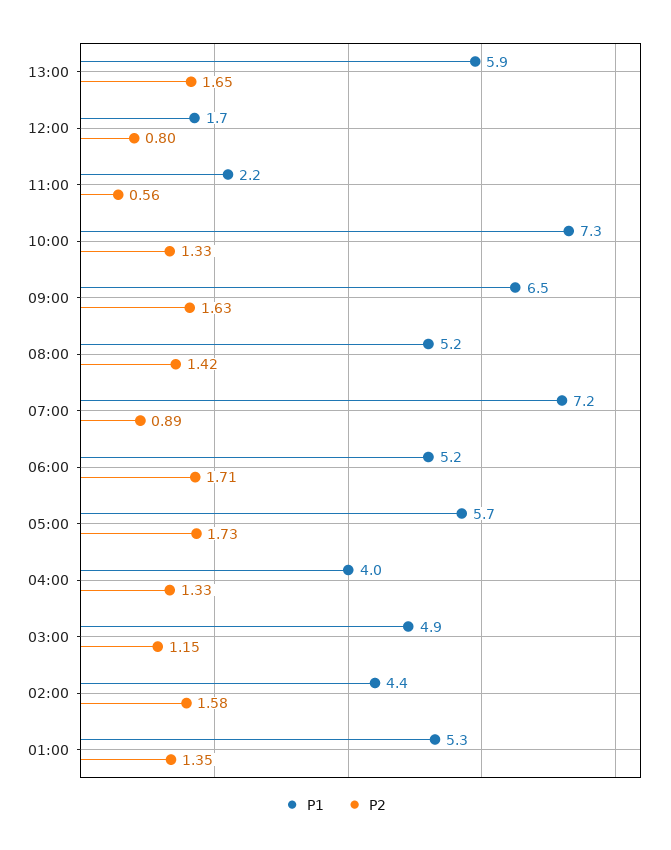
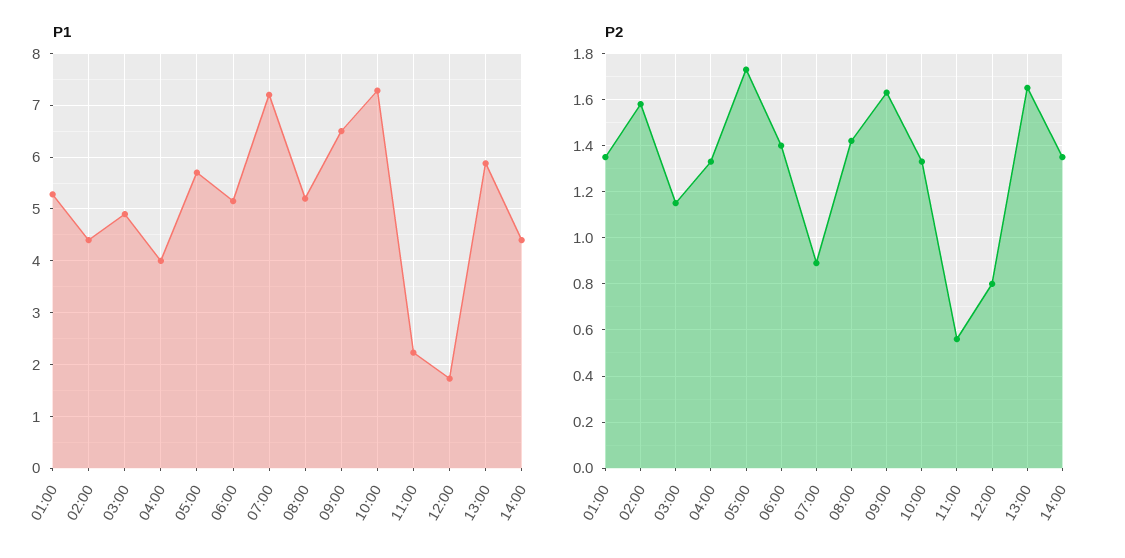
P2, 06:00: 1.71 -> 1.4
P1, 14:00: none -> 4.4
P2, 14:00: none -> 1.35

